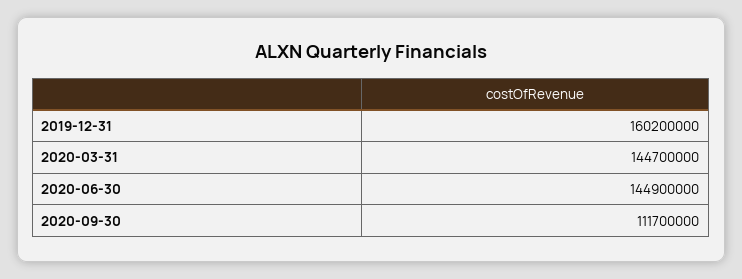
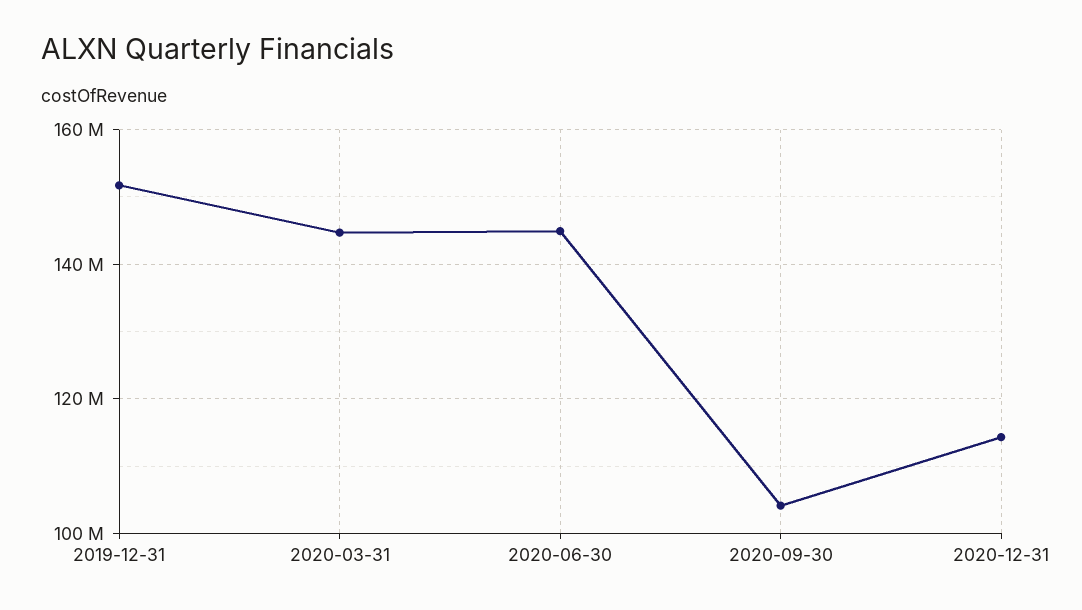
2019-12-31: 160200000 -> 152000000
2020-09-30: 111700000 -> 104000000
2020-12-31: none -> 114000000

